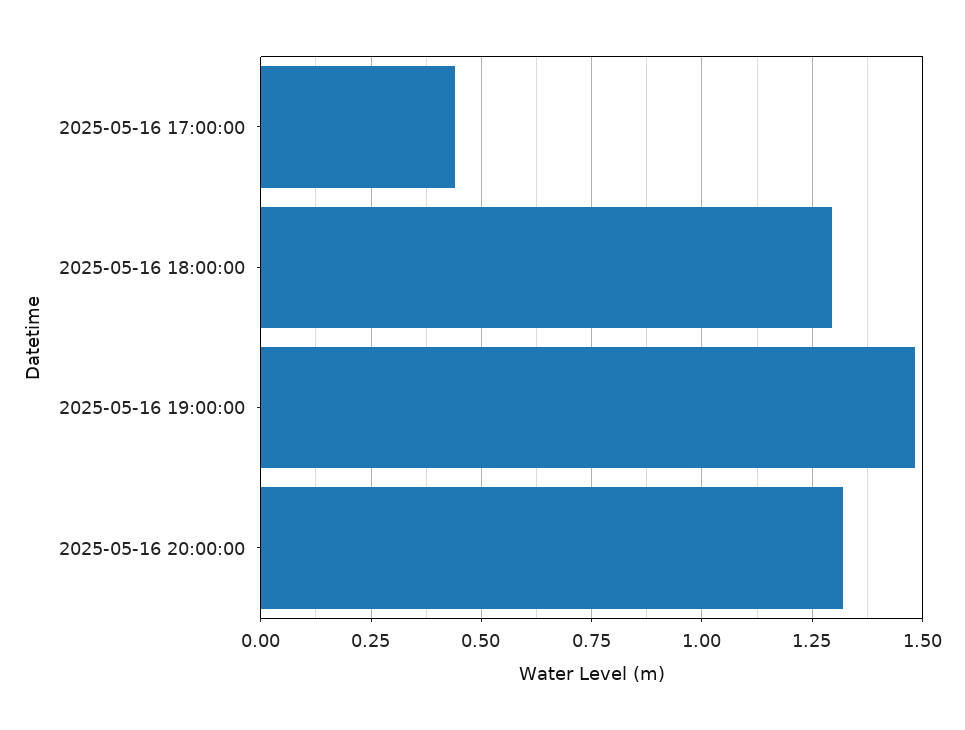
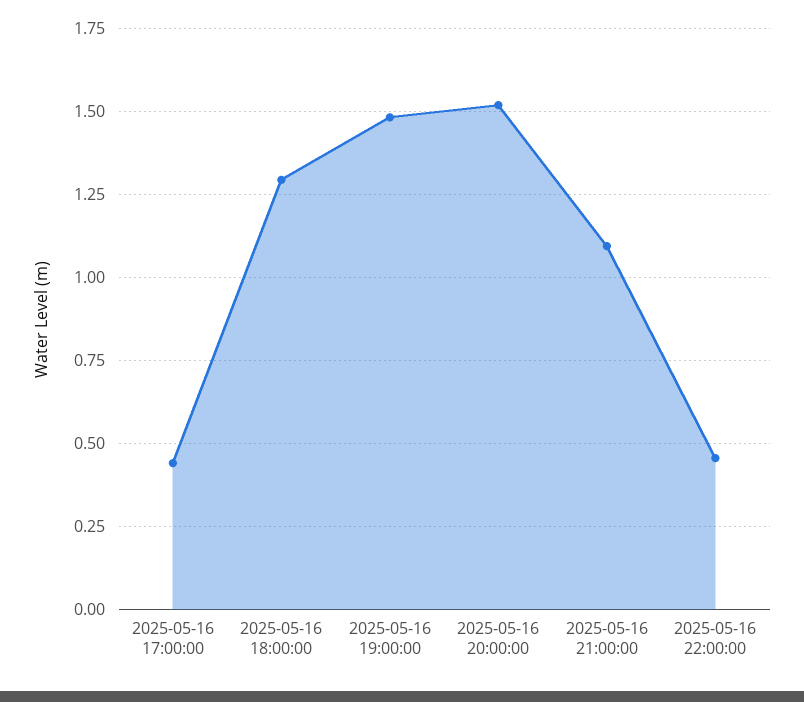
2025-05-16 20:00:00: 1.325 -> 1.525
2025-05-16 21:00:00: none -> 1.1
2025-05-16 22:00:00: none -> 0.45

